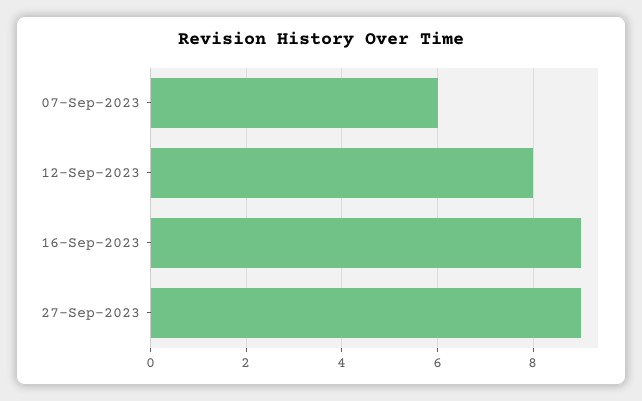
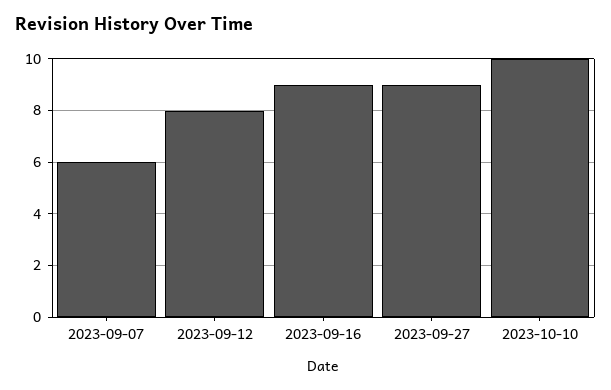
2023-10-10: none -> 10

